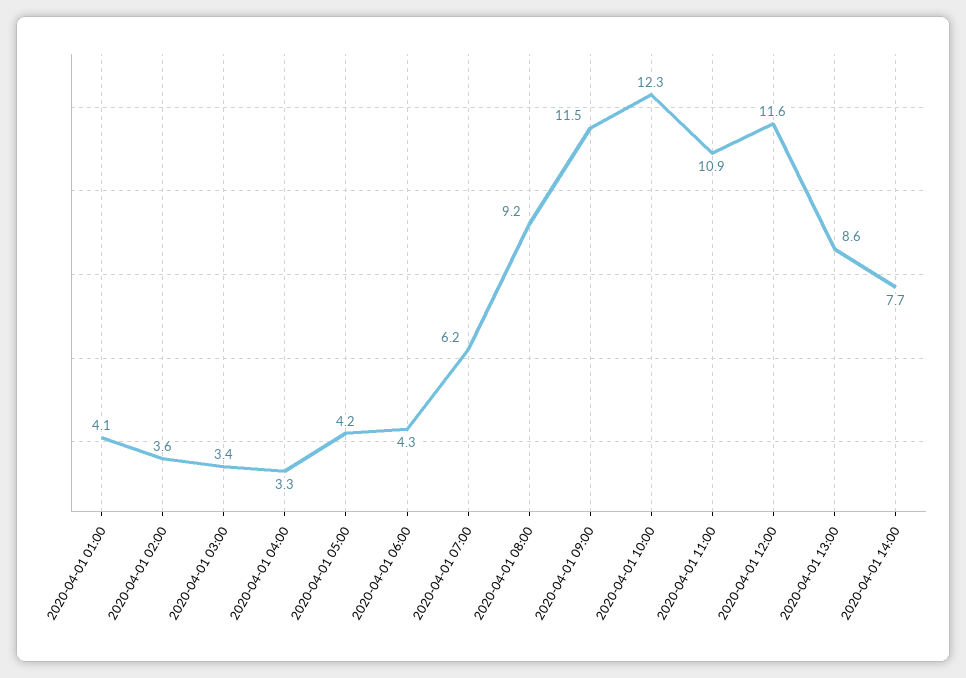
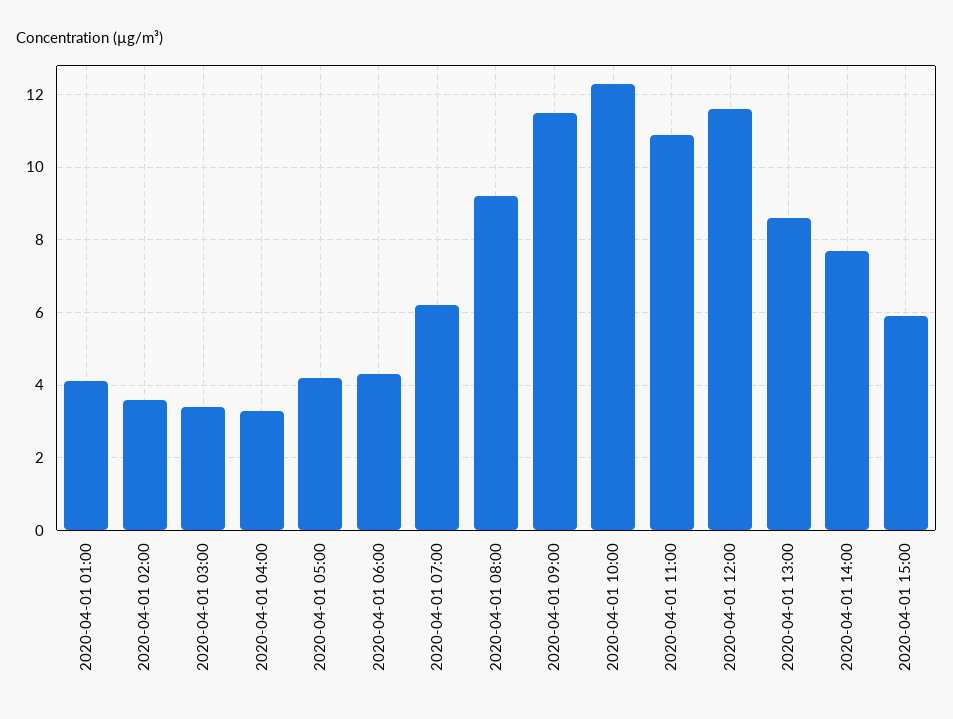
2020-04-01 15:00: none -> 6

